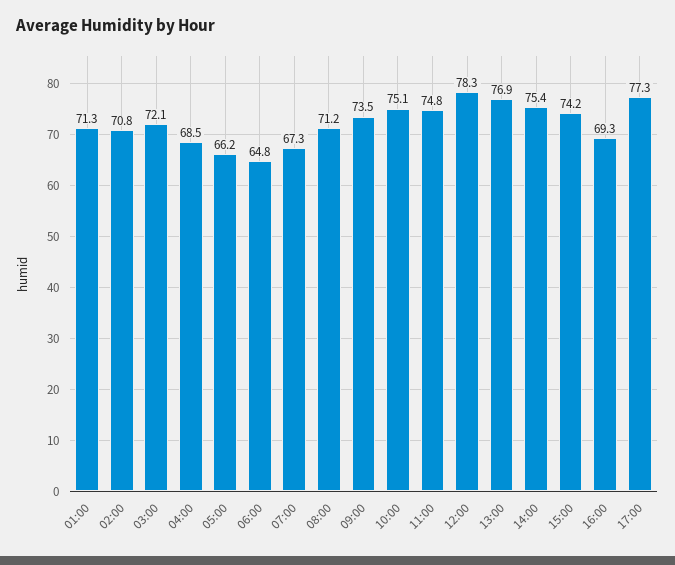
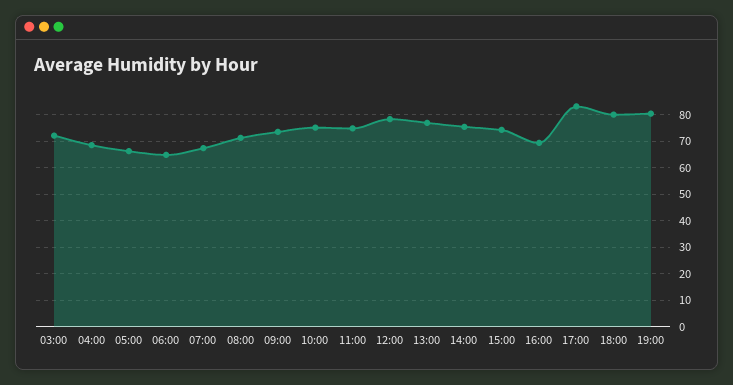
01:00: 71.3 -> none
02:00: 70.8 -> none
17:00: 77.3 -> 82.5
18:00: none -> 80
19:00: none -> 80

